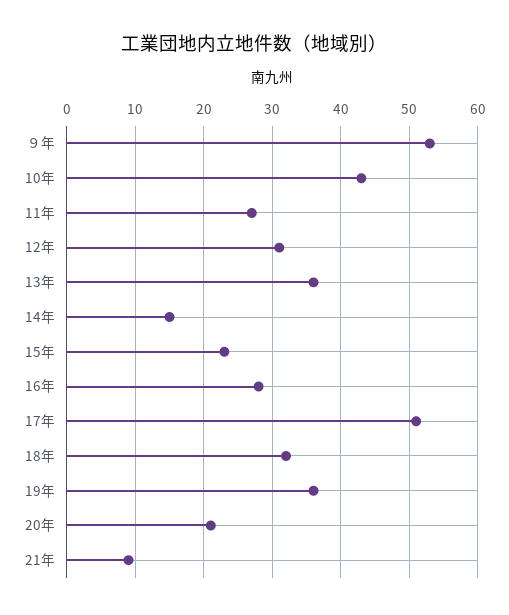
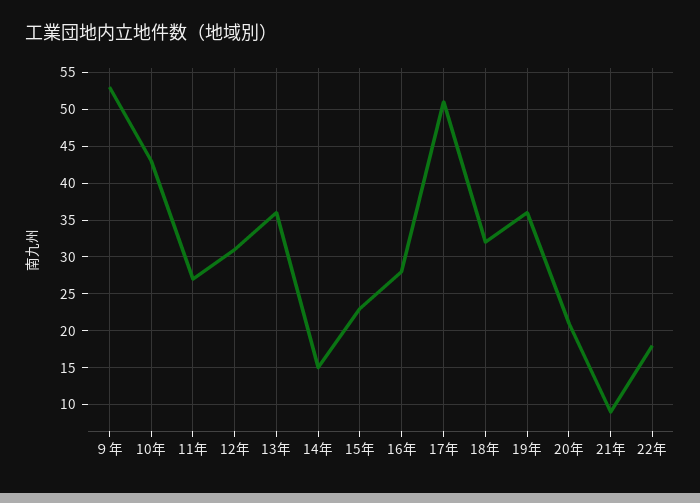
22年: none -> 18

